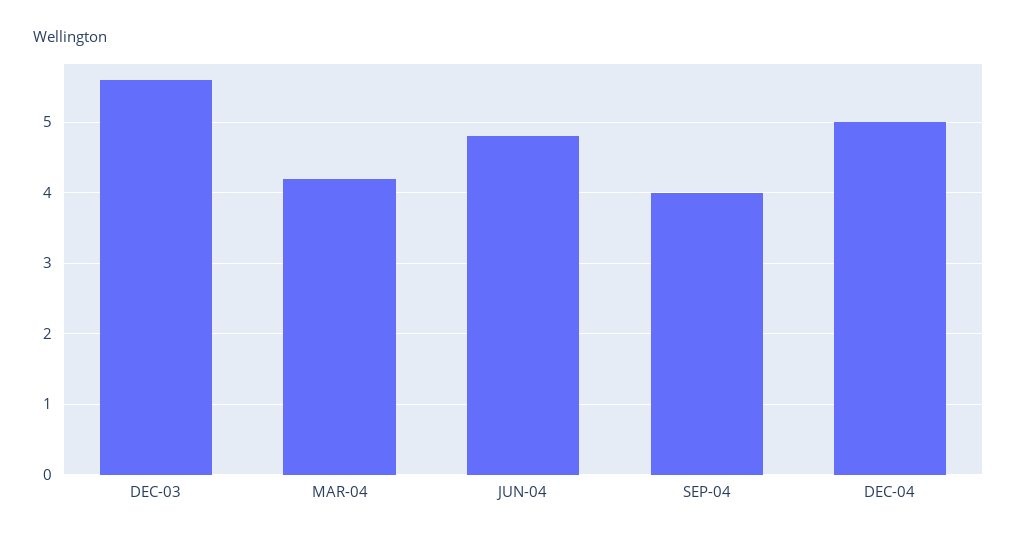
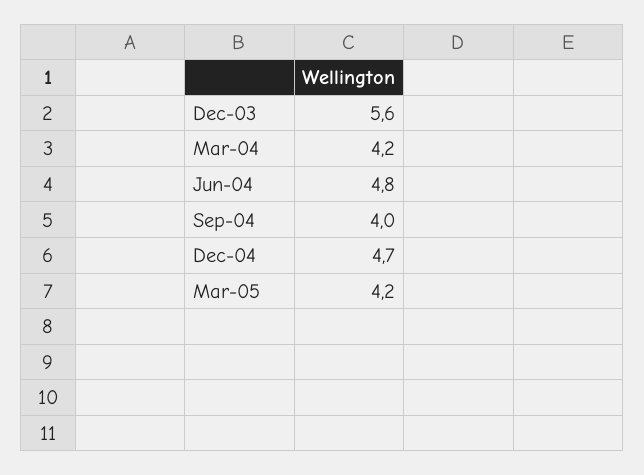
DEC-04: 5 -> 4.7
Mar-05: none -> 4.2

